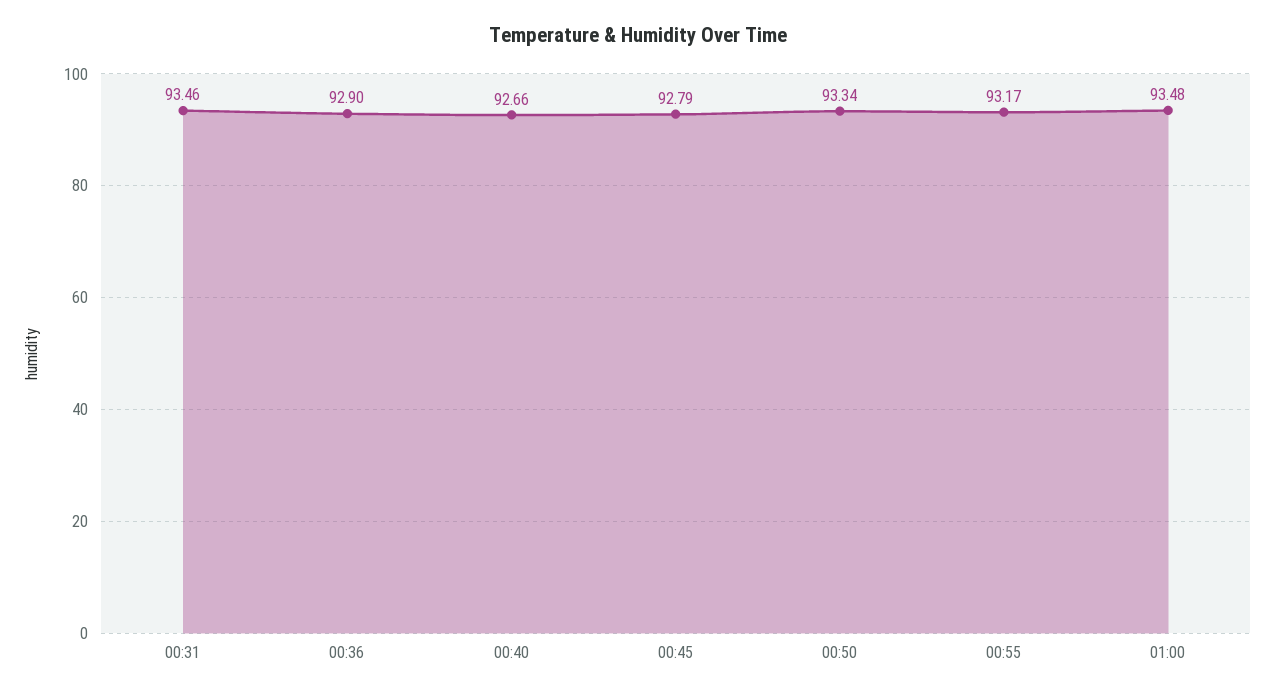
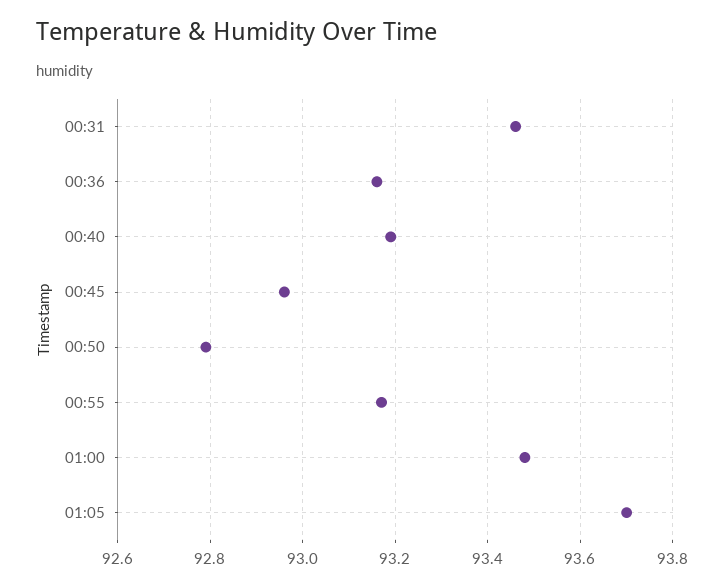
00:36: 92.9 -> 93.15
00:40: 92.66 -> 93.2
00:45: 92.79 -> 92.95
00:50: 93.34 -> 92.8
01:05: none -> 93.7

